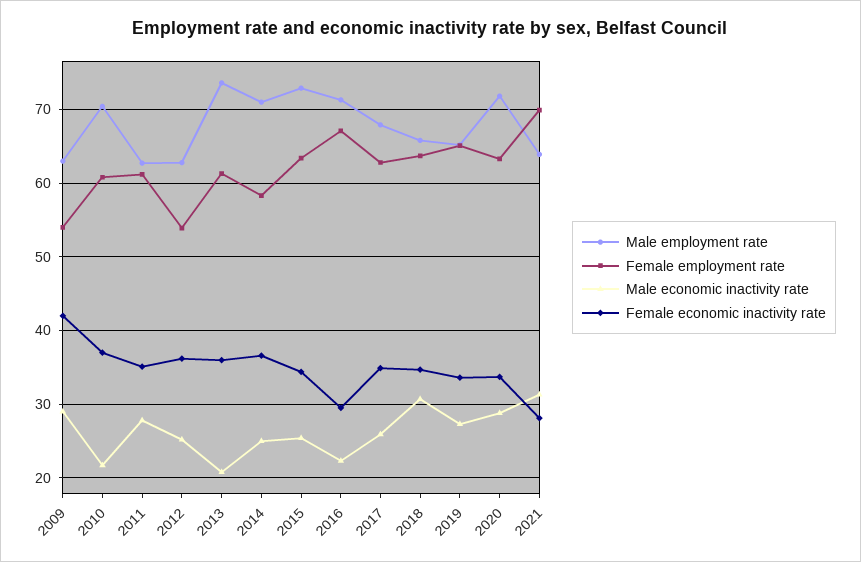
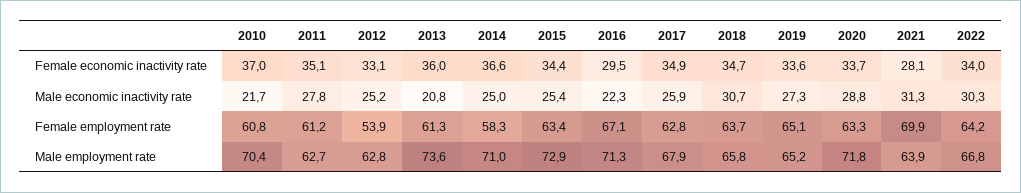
Male employment rate, 2009: 63 -> none
Female employment rate, 2009: 54 -> none
Male economic inactivity rate, 2009: 29 -> none
Female economic inactivity rate, 2009: 42 -> none
Female economic inactivity rate, 2012: 36 -> 33.1
Female economic inactivity rate, 2022: none -> 34
Male economic inactivity rate, 2022: none -> 30.3
Female employment rate, 2022: none -> 64.2
Male employment rate, 2022: none -> 66.8

